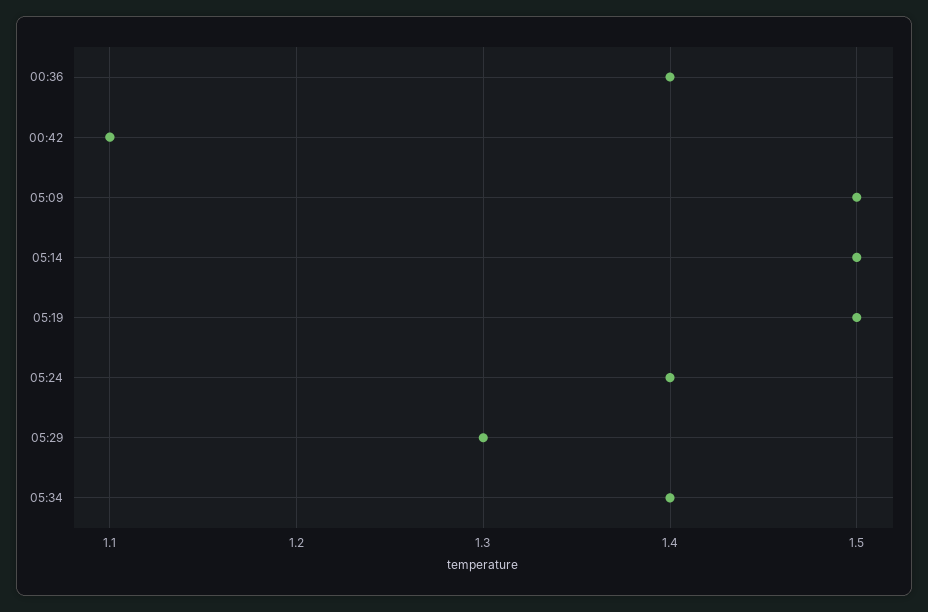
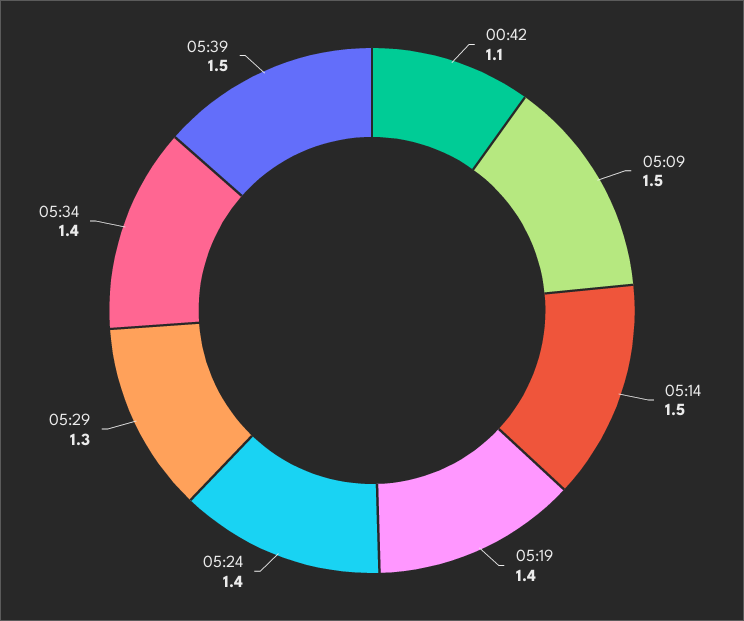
00:36: 1.4 -> none
05:19: 1.5 -> 1.4
05:39: none -> 1.5

